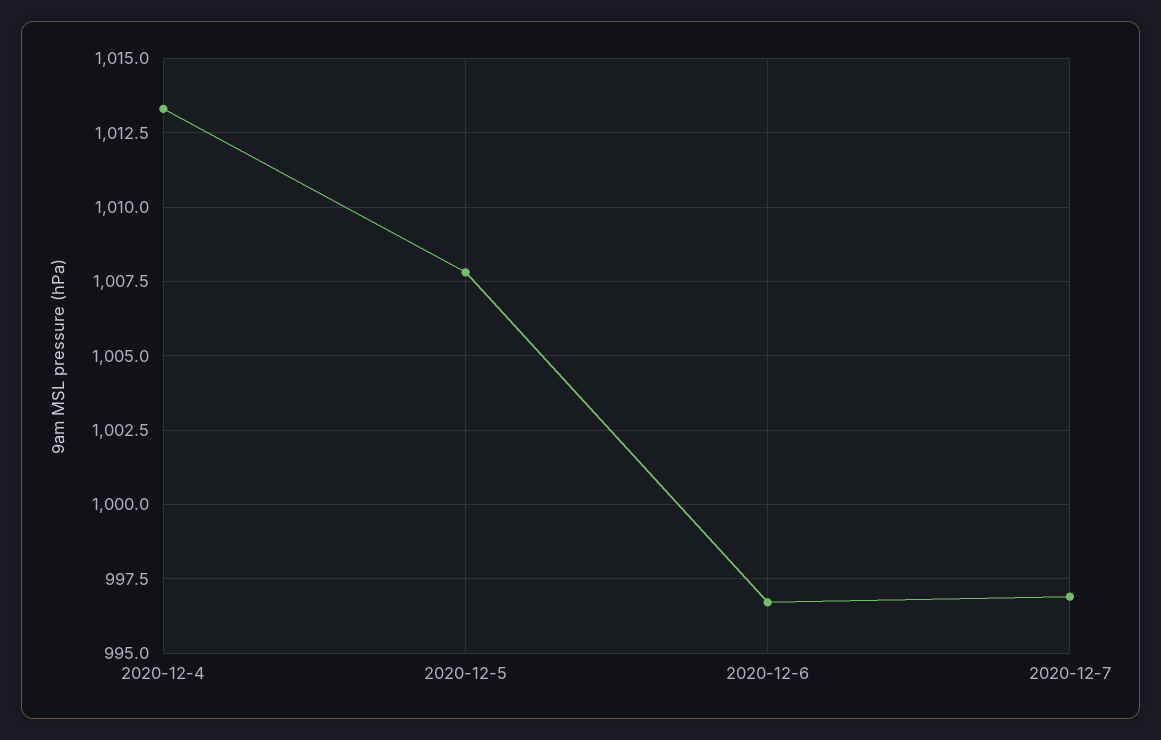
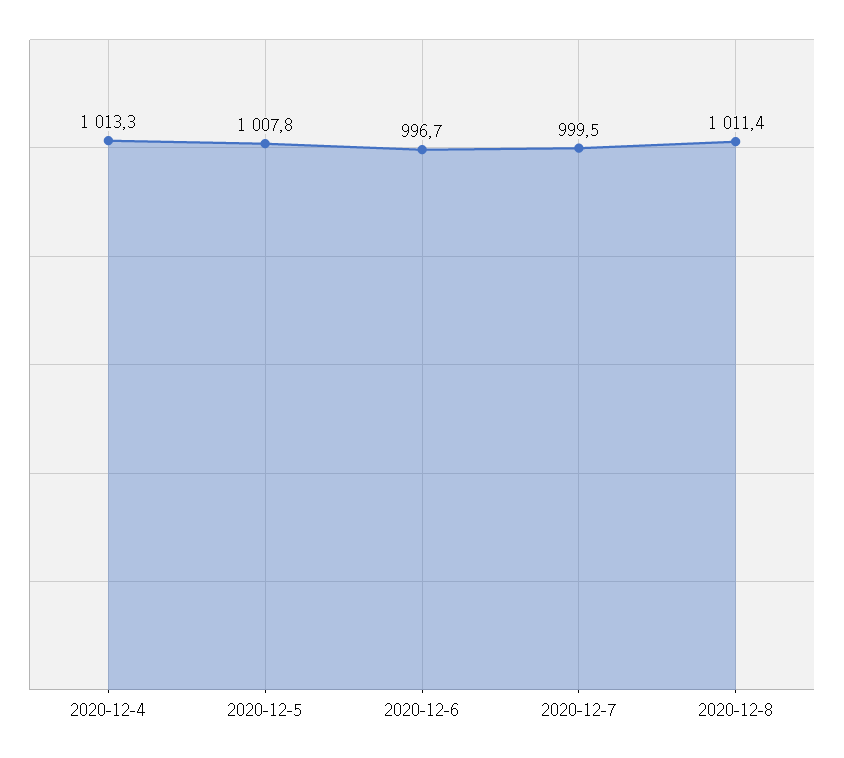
2020-12-7: 997 -> 999.5
2020-12-8: none -> 1011.4

